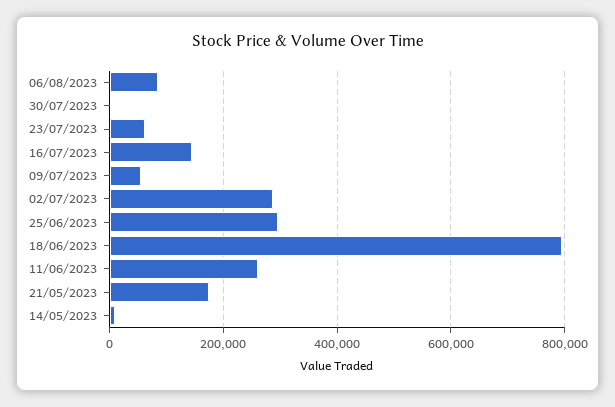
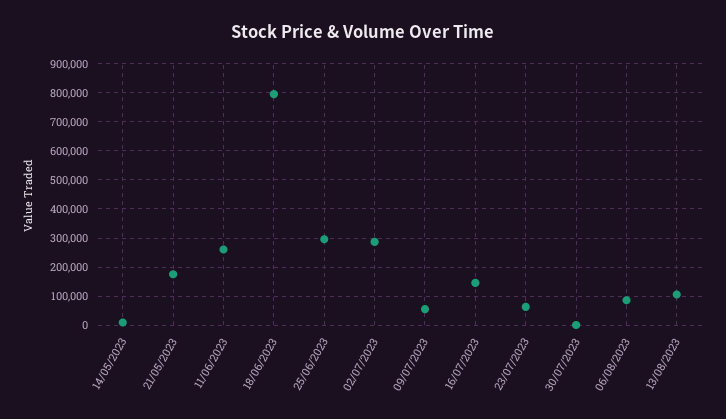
13/08/2023: none -> 100000

